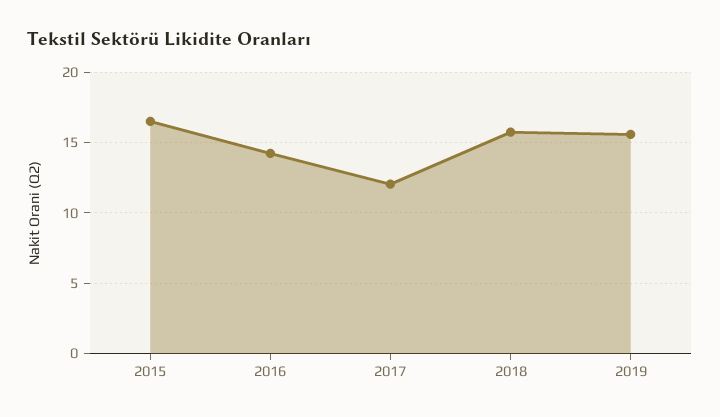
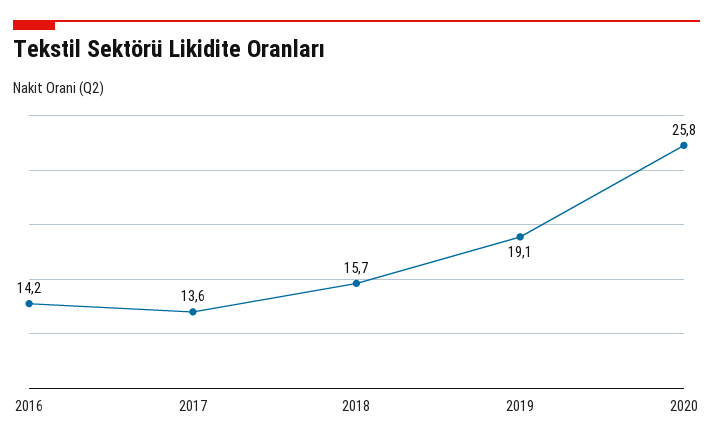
2015: 16.5 -> none
2017: 12 -> 13.6
2019: 15.5 -> 19.1
2020: none -> 25.8

